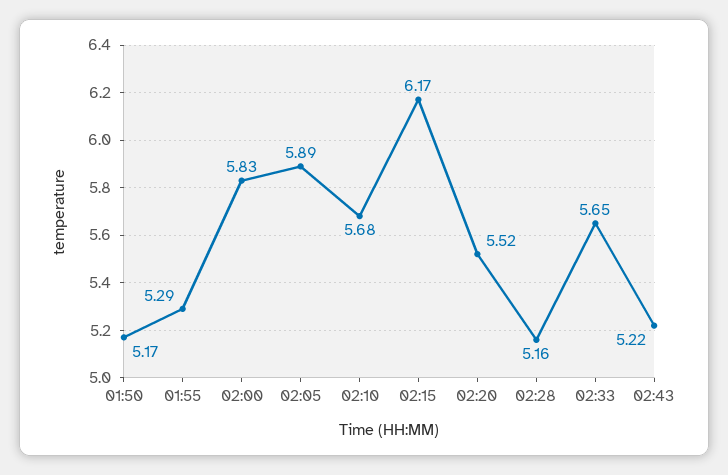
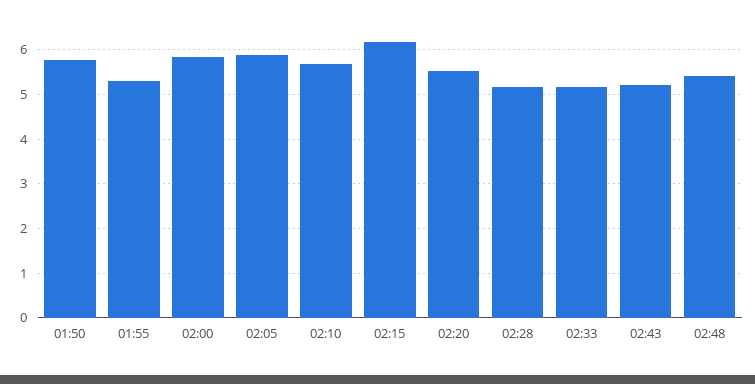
01:50: 5.17 -> 5.8
02:33: 5.65 -> 5.2
02:48: none -> 5.4

